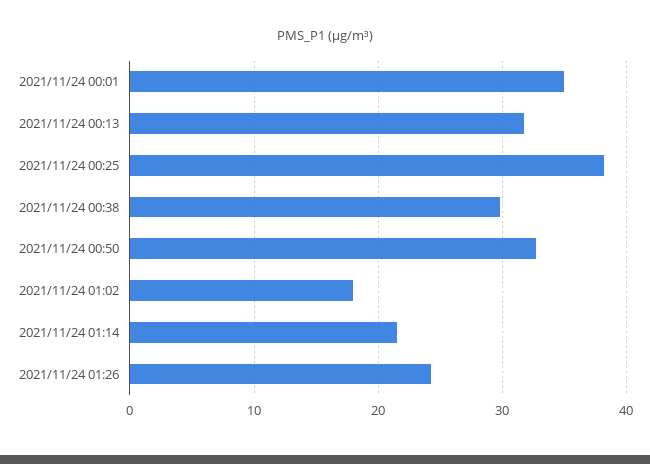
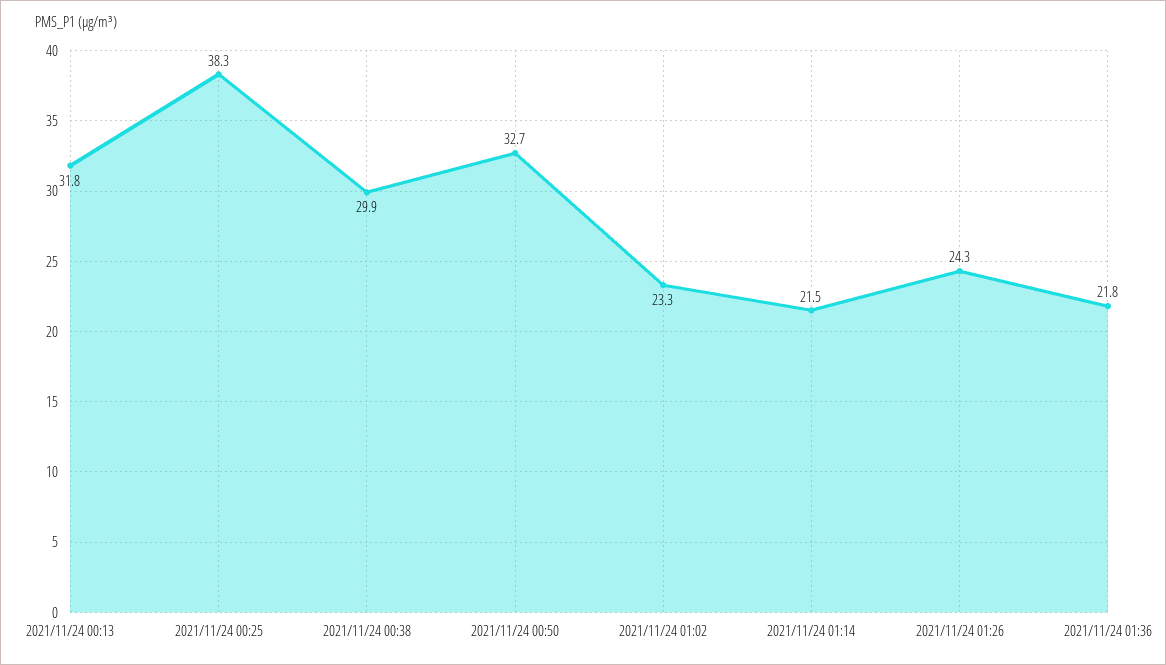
2021/11/24 00:01: 35 -> none
2021/11/24 01:02: 18 -> 23.3
2021/11/24 01:36: none -> 21.8

